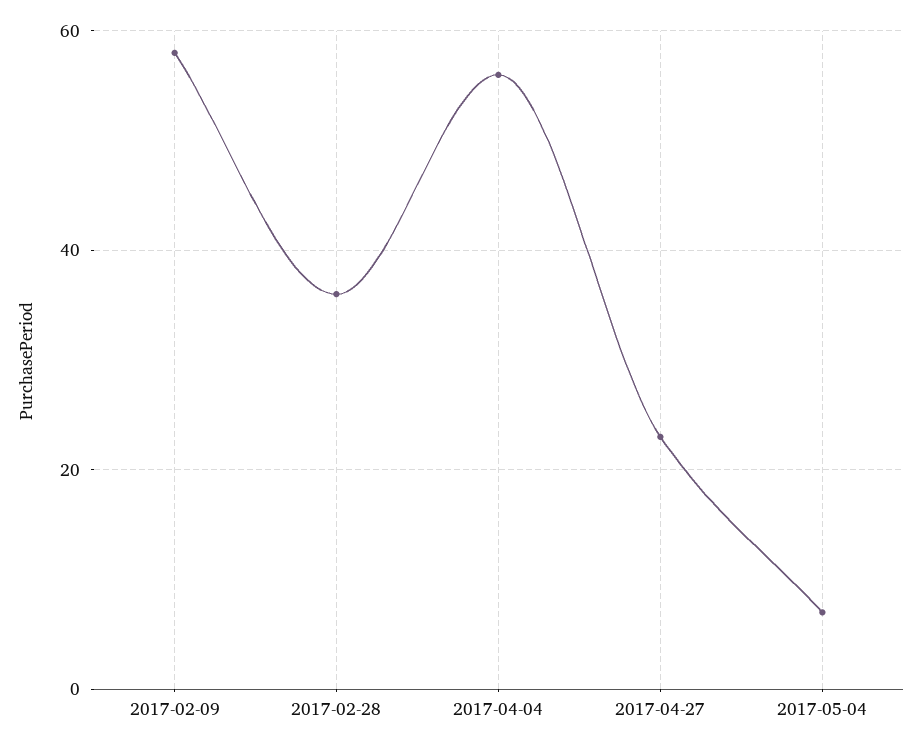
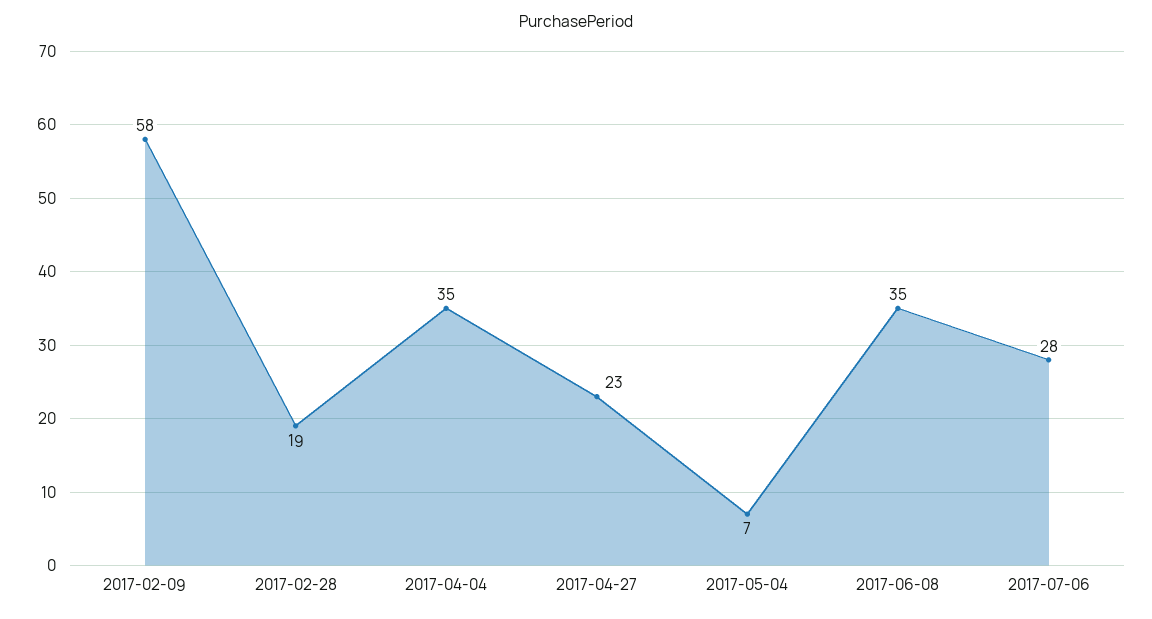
2017-02-28: 35 -> 19
2017-04-04: 55 -> 35
2017-06-08: none -> 35
2017-07-06: none -> 28

